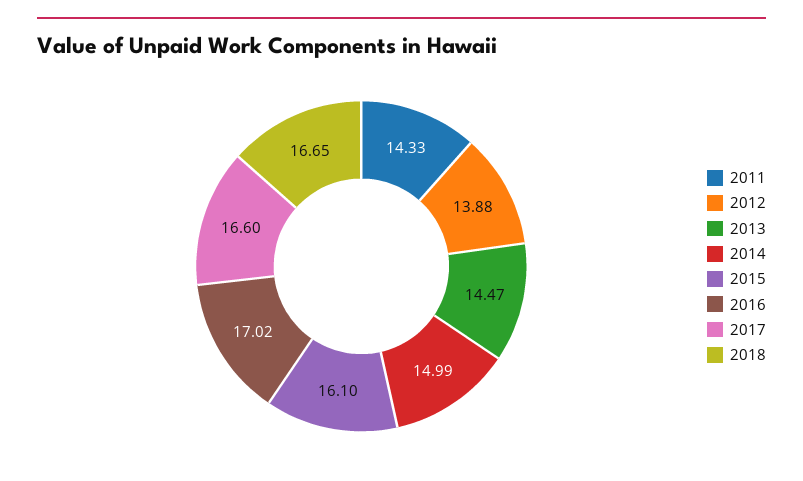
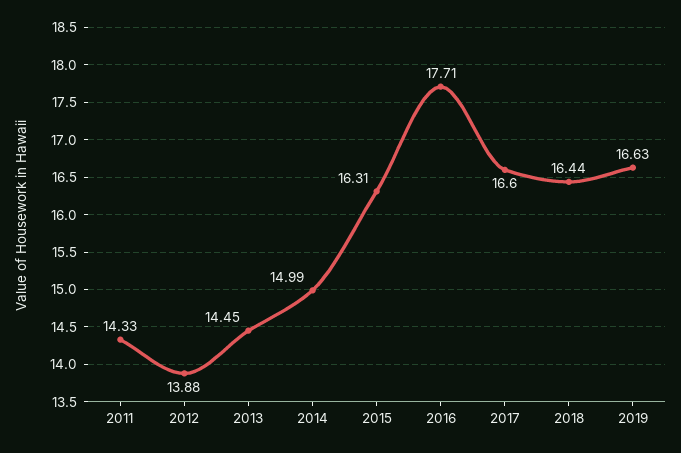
2013: 14.47 -> 14.45
2015: 16.1 -> 16.31
2016: 17.02 -> 17.71
2018: 16.65 -> 16.44
2019: none -> 16.63

